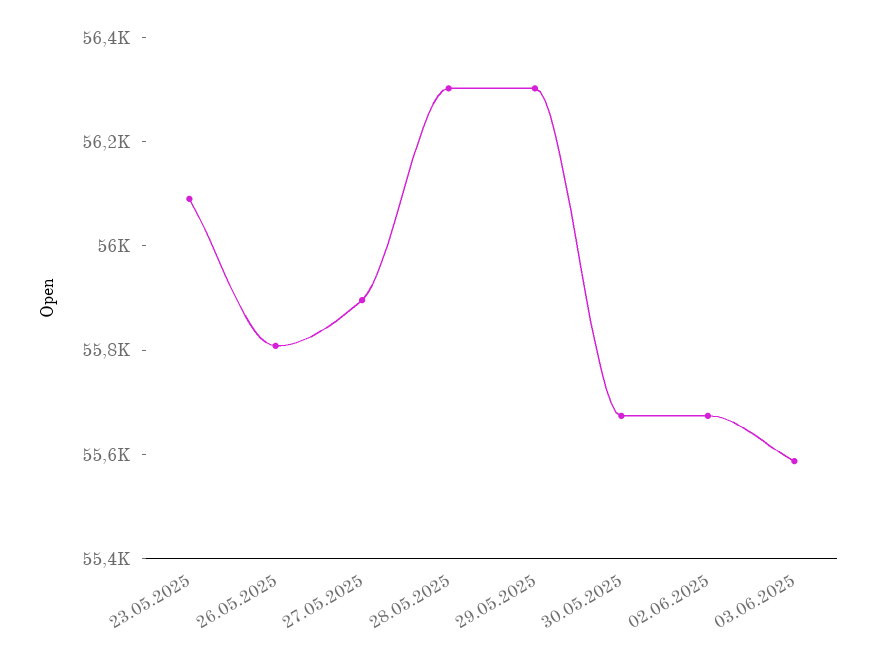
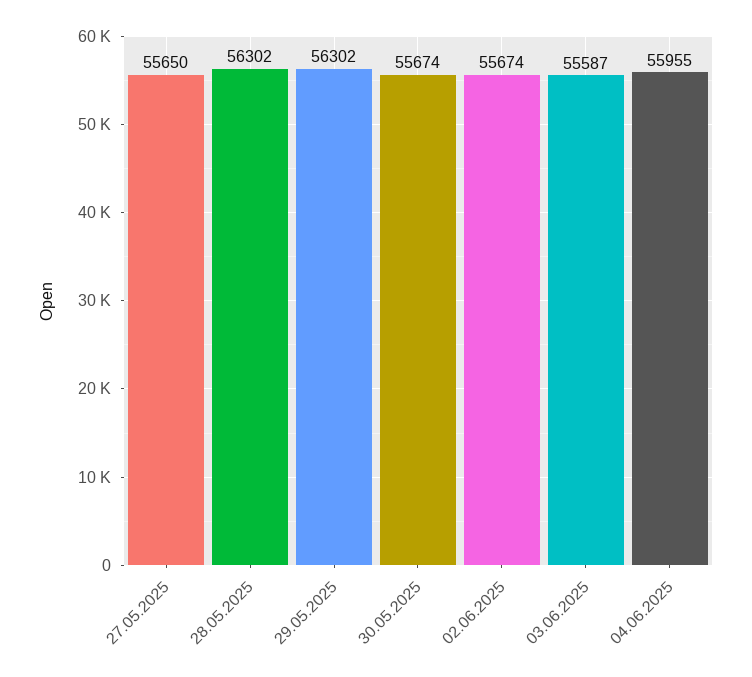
23.05.2025: 56100 -> none
26.05.2025: 55800 -> none
27.05.2025: 55900 -> 55650
04.06.2025: none -> 55955

